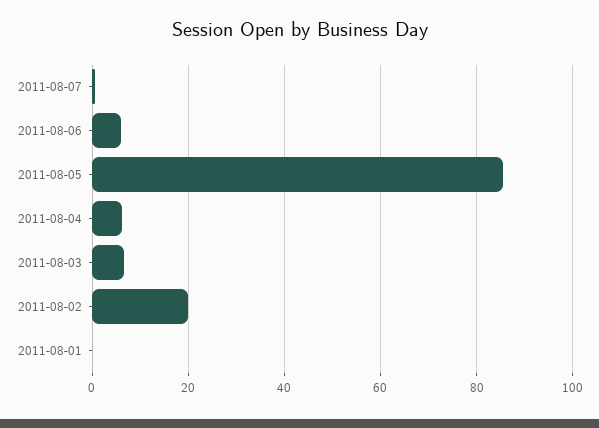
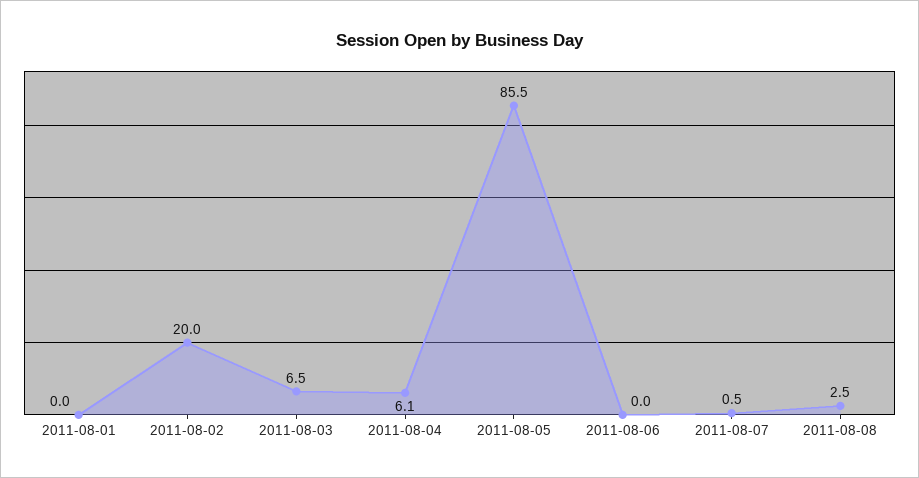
2011-08-06: 6 -> 0
2011-08-08: none -> 2.5

